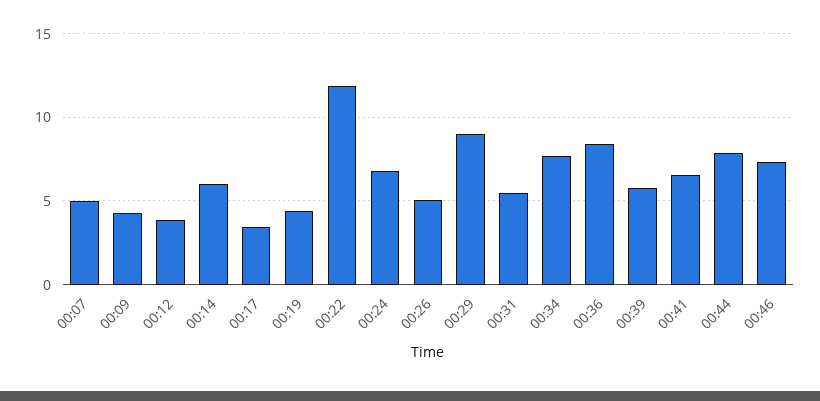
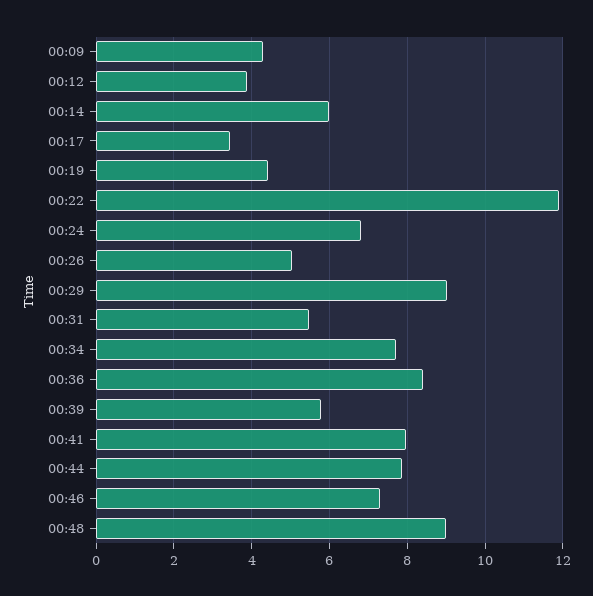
00:07: 5 -> none
00:41: 6.5 -> 8
00:48: none -> 9

